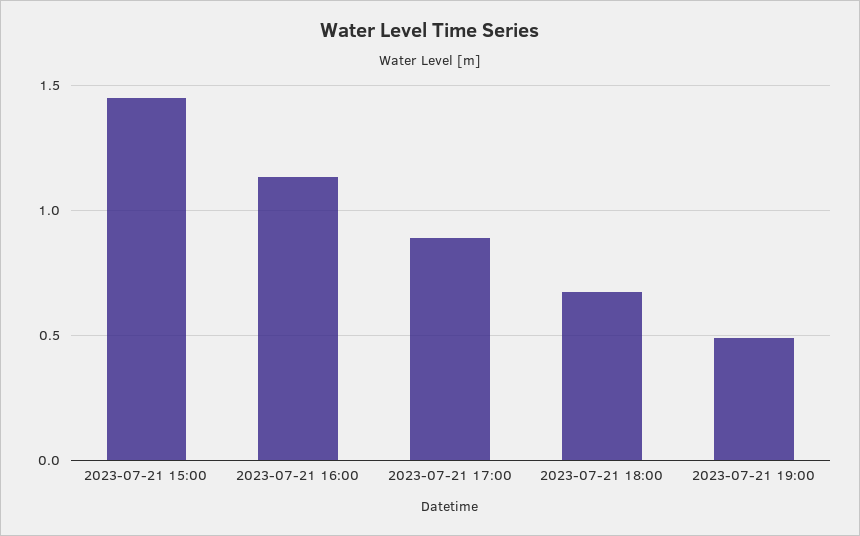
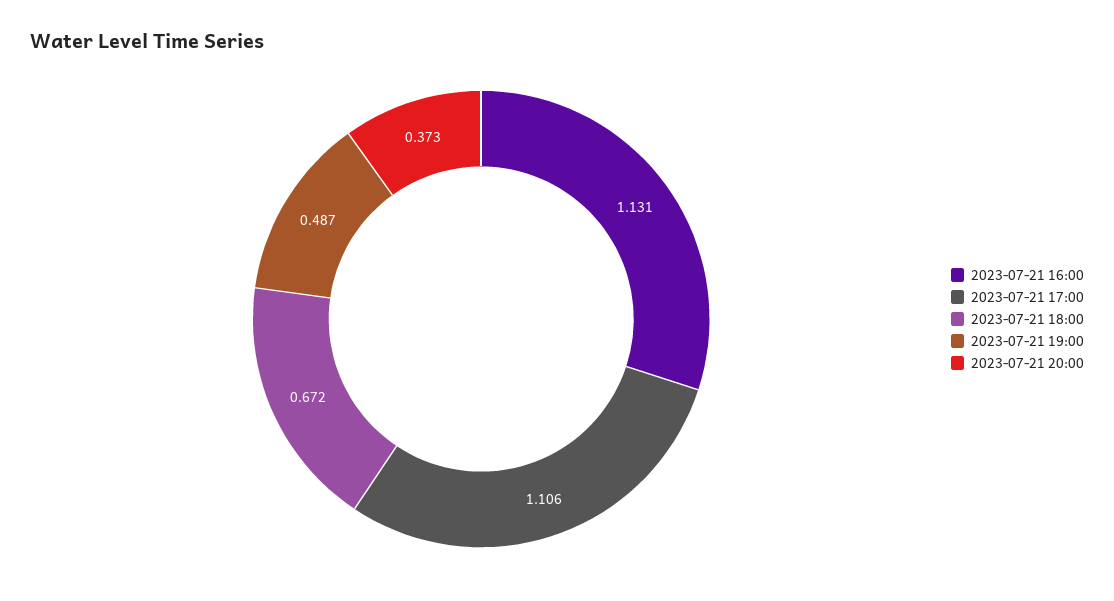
2023-07-21 15:00: 1.45 -> none
2023-07-21 17:00: 0.9 -> 1.106
2023-07-21 20:00: none -> 0.373

